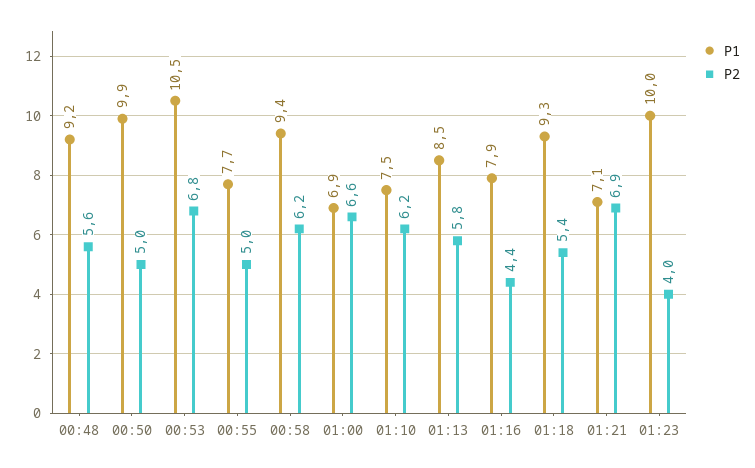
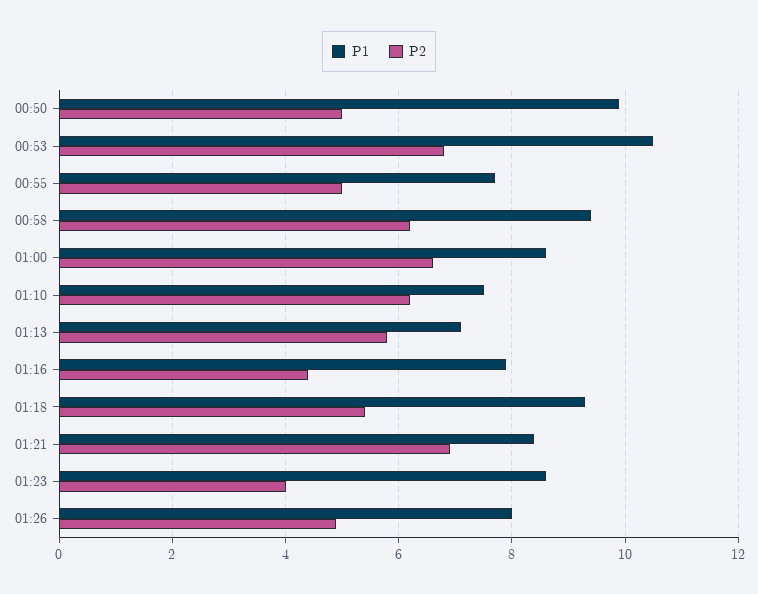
P1, 00:48: 9.2 -> none
P2, 00:48: 5.6 -> none
P1, 01:00: 6.9 -> 8.5
P1, 01:13: 8.5 -> 7
P1, 01:21: 7.1 -> 8.5
P1, 01:23: 10 -> 8.5
P1, 01:26: none -> 8
P2, 01:26: none -> 5

